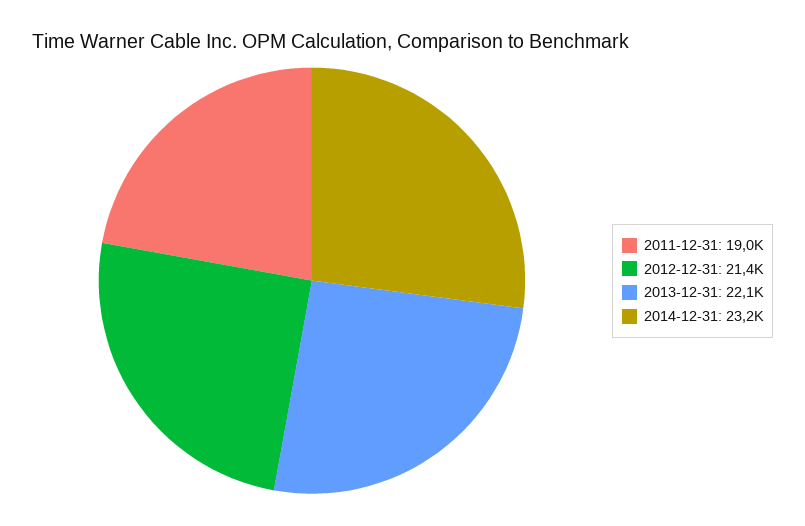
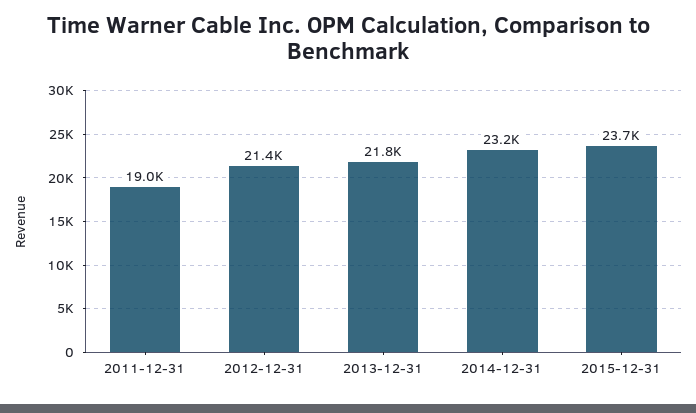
2013-12-31: 22100 -> 21800
2015-12-31: none -> 23700

